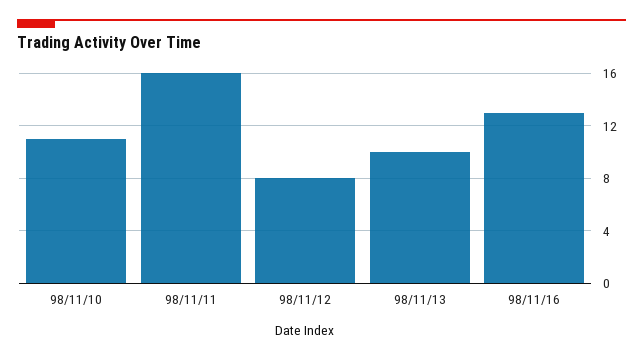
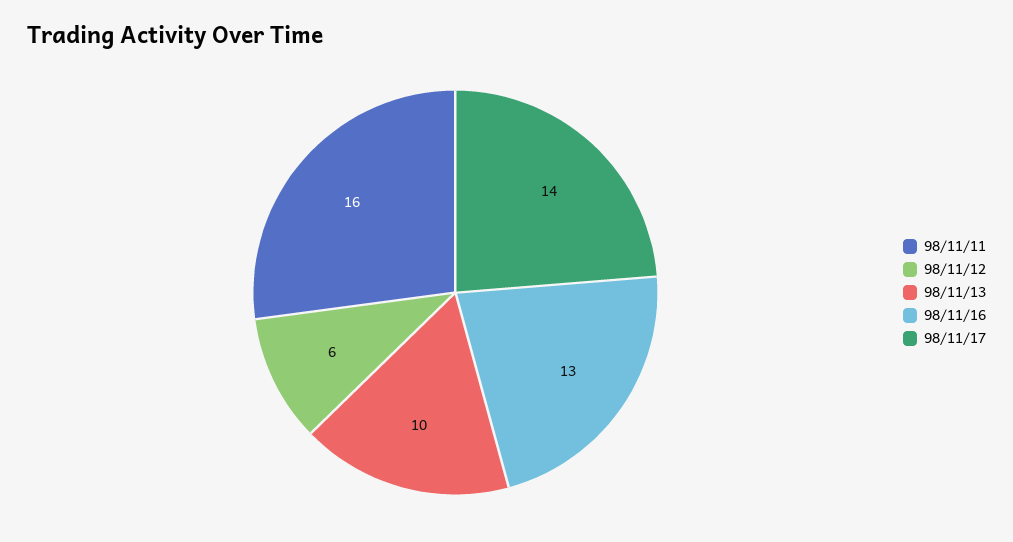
98/11/10: 11 -> none
98/11/12: 8 -> 6
98/11/17: none -> 14

